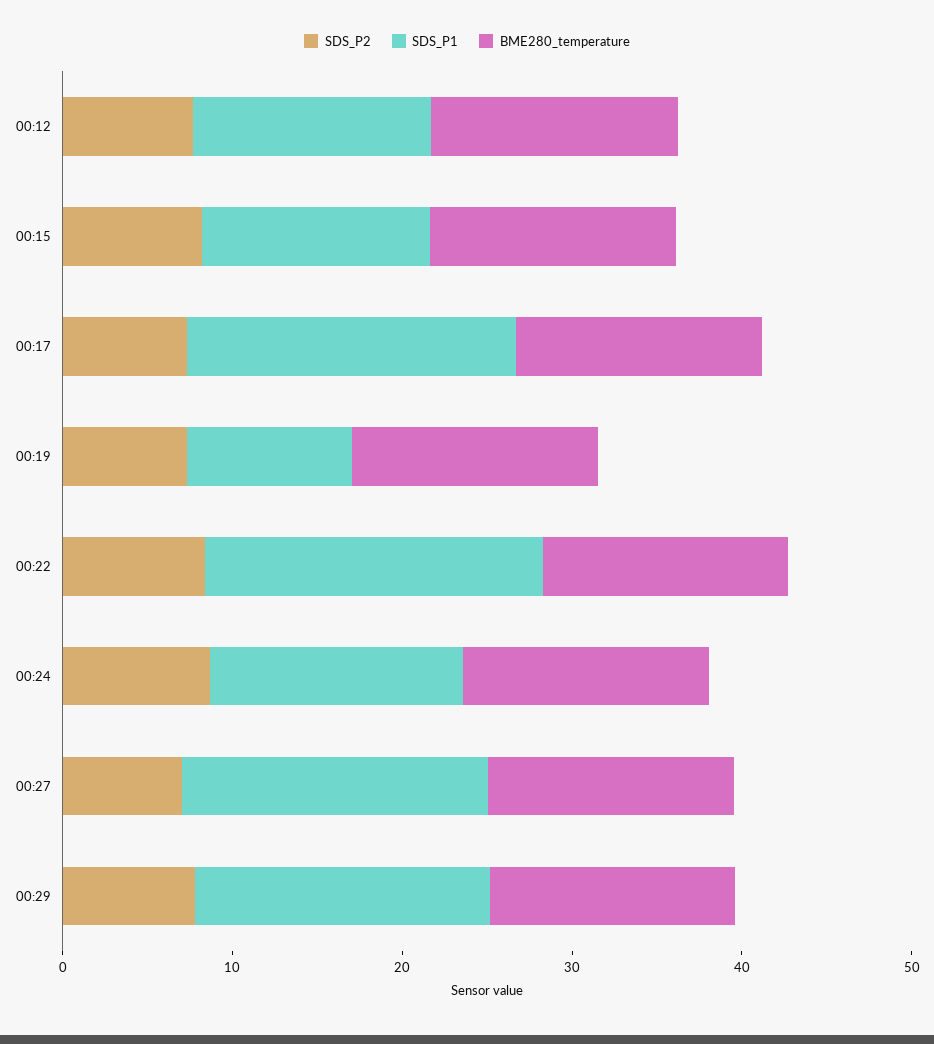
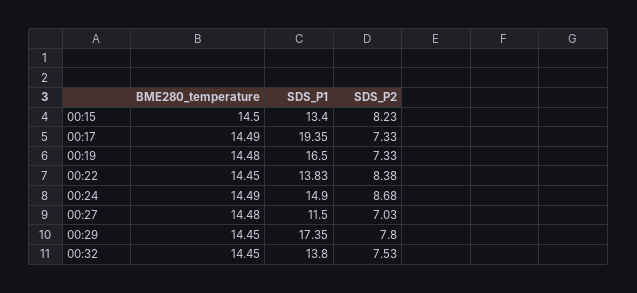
SDS_P2, 00:12: 8 -> none
SDS_P1, 00:12: 14 -> none
BME280_temperature, 00:12: 14 -> none
SDS_P1, 00:19: 10 -> 16.5
SDS_P1, 00:22: 20 -> 13.83
SDS_P1, 00:27: 18 -> 11.5
BME280_temperature, 00:32: none -> 14.45
SDS_P1, 00:32: none -> 13.8
SDS_P2, 00:32: none -> 7.53

